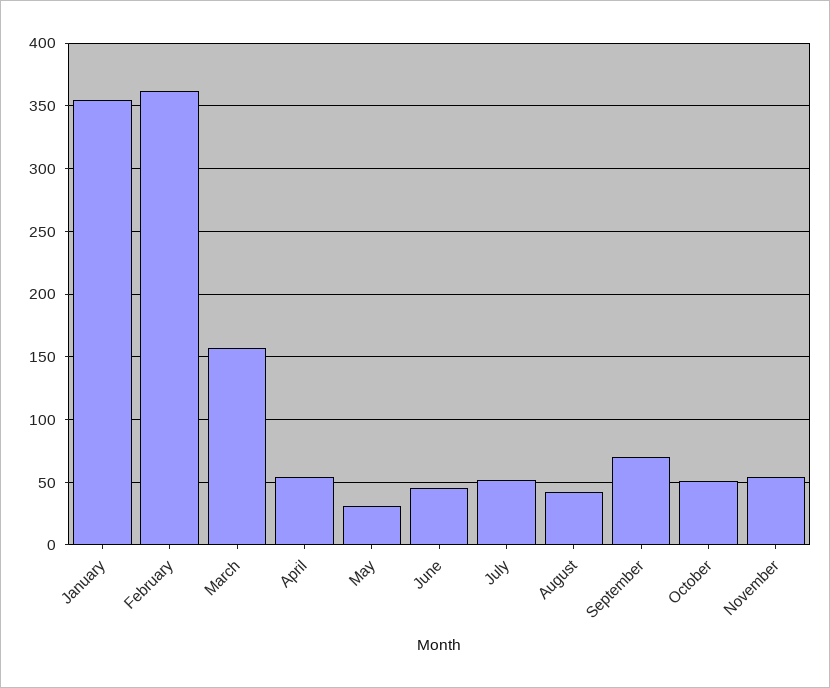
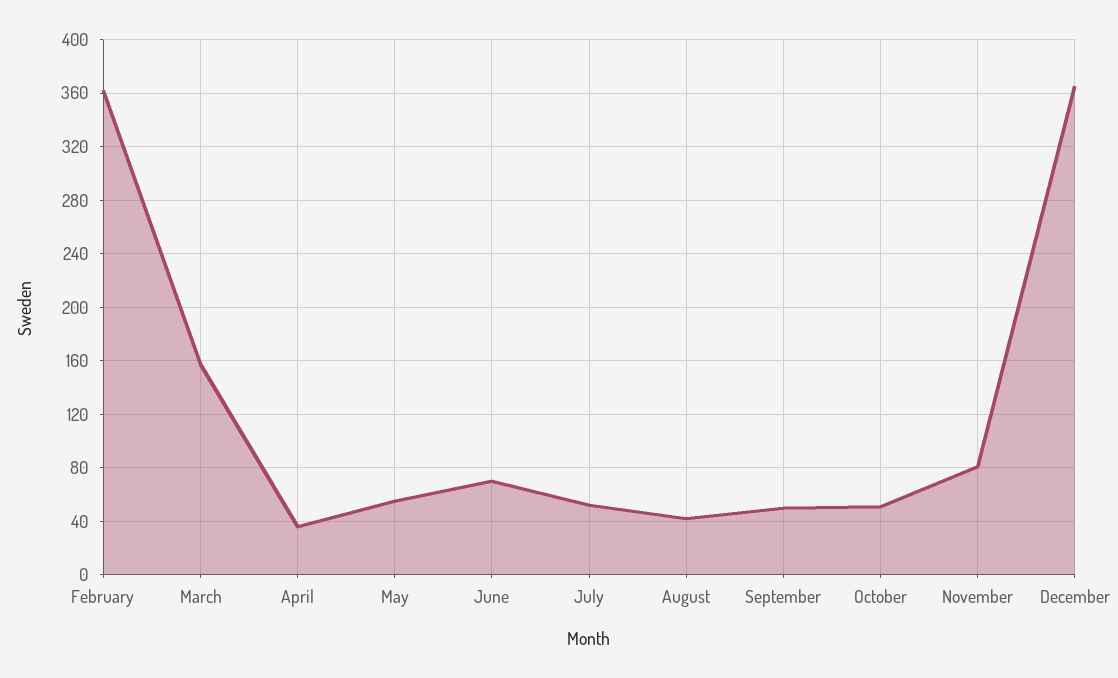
January: 355 -> none
April: 55 -> 35
May: 30 -> 55
June: 45 -> 70
September: 70 -> 50
November: 55 -> 80
December: none -> 365

